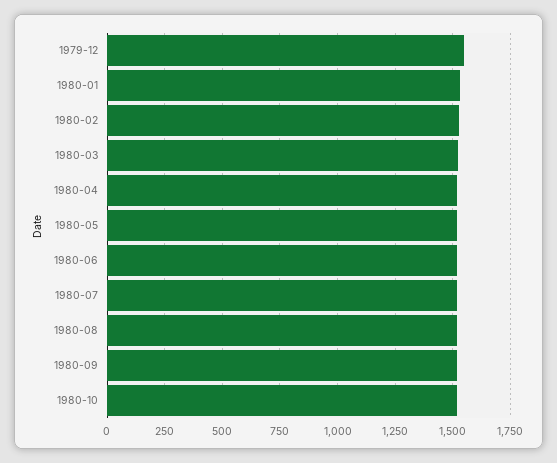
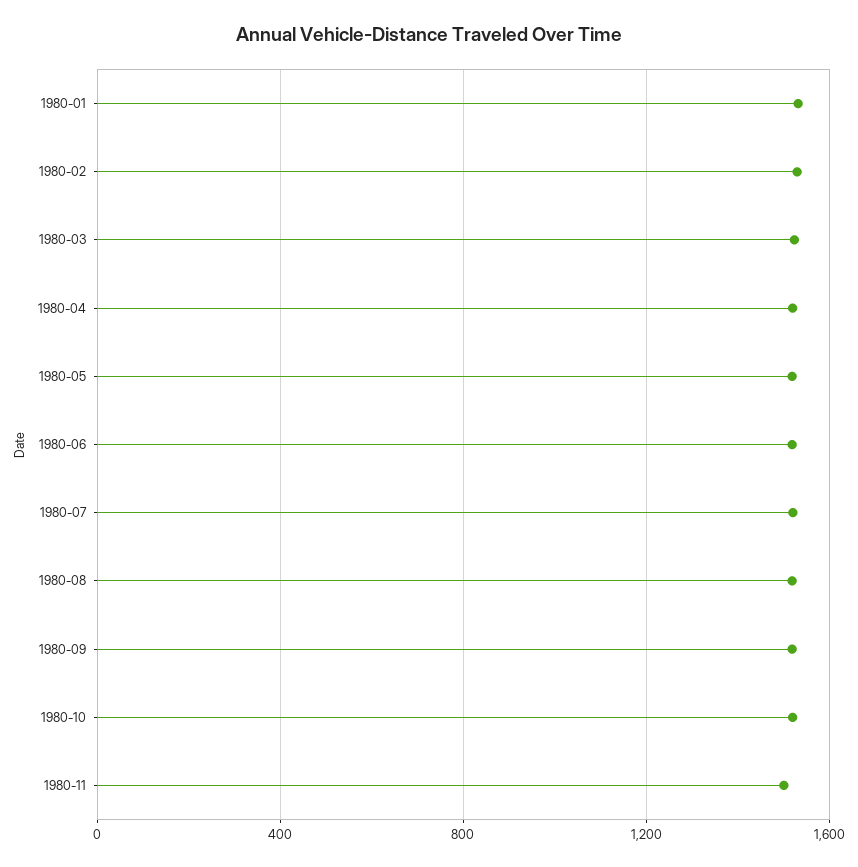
1979-12: 1550 -> none
1980-11: none -> 1500

